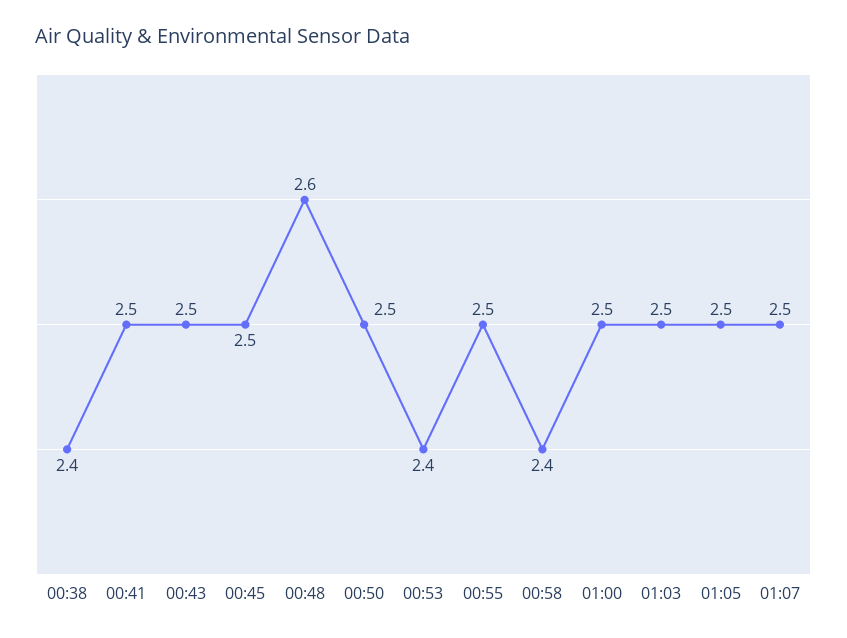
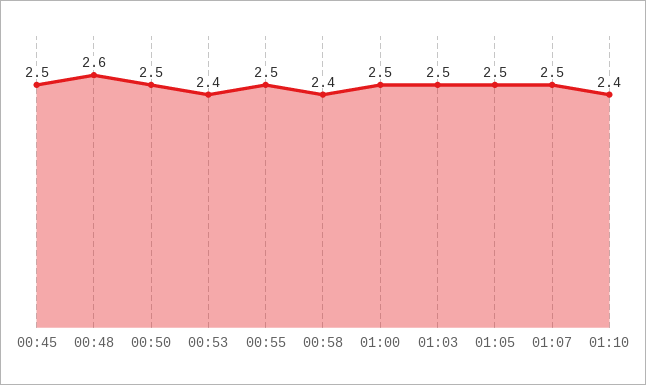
00:38: 2.4 -> none
00:41: 2.5 -> none
00:43: 2.5 -> none
01:10: none -> 2.4

